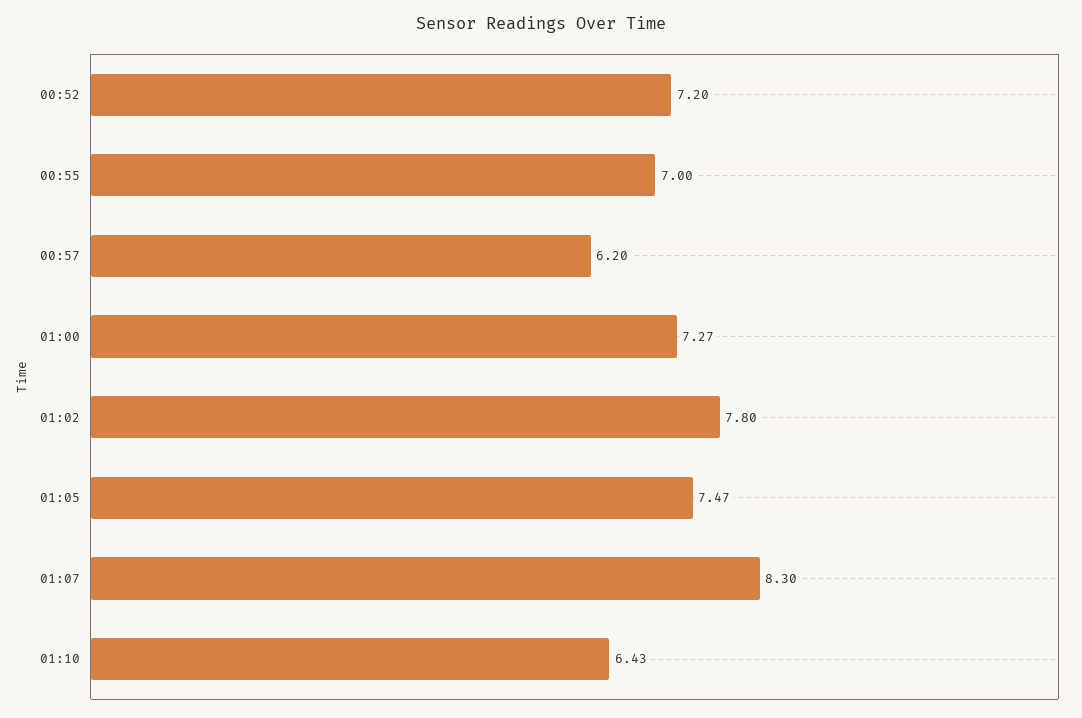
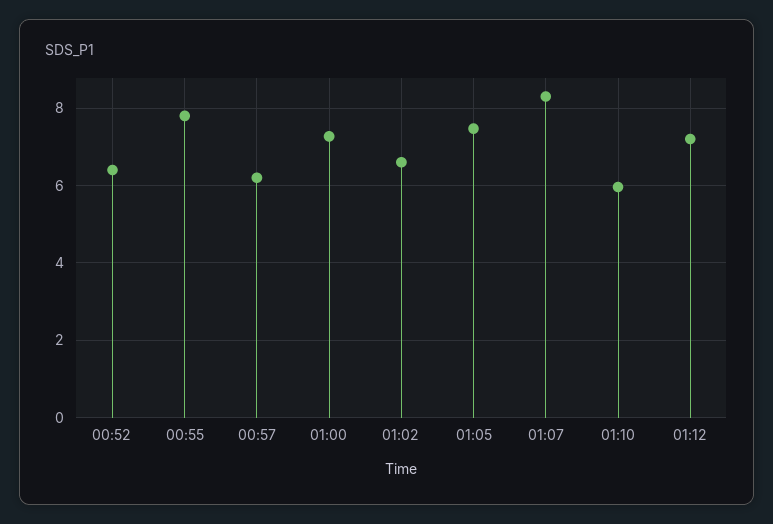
00:52: 7.2 -> 6.4
00:55: 7 -> 7.8
01:02: 7.8 -> 6.6
01:10: 6.43 -> 6
01:12: none -> 7.2

